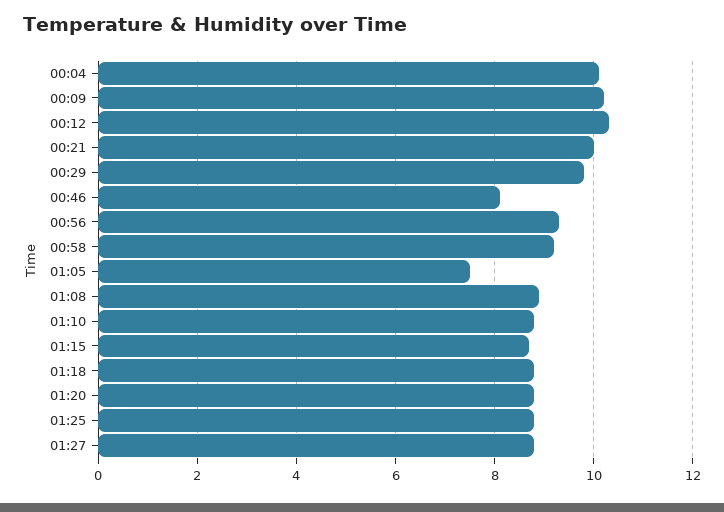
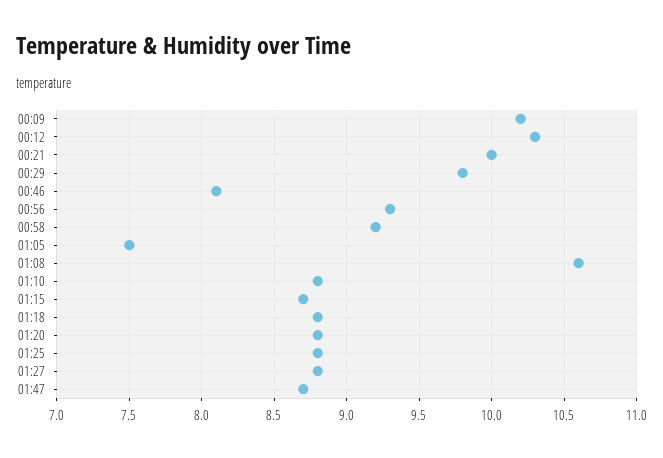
00:04: 10 -> none
01:08: 9 -> 10.6
01:47: none -> 8.7

